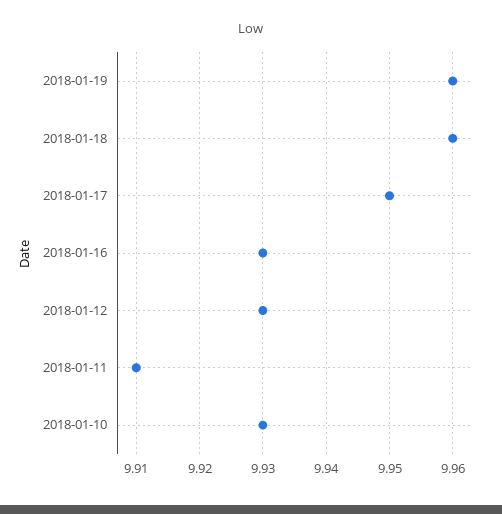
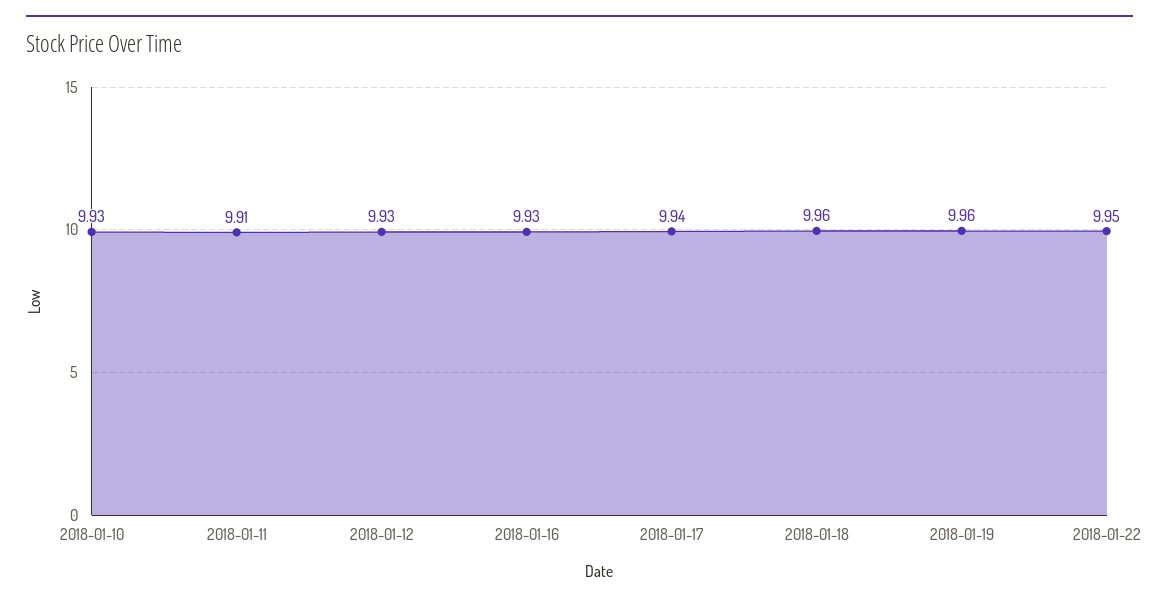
2018-01-17: 9.95 -> 9.94
2018-01-22: none -> 9.95

